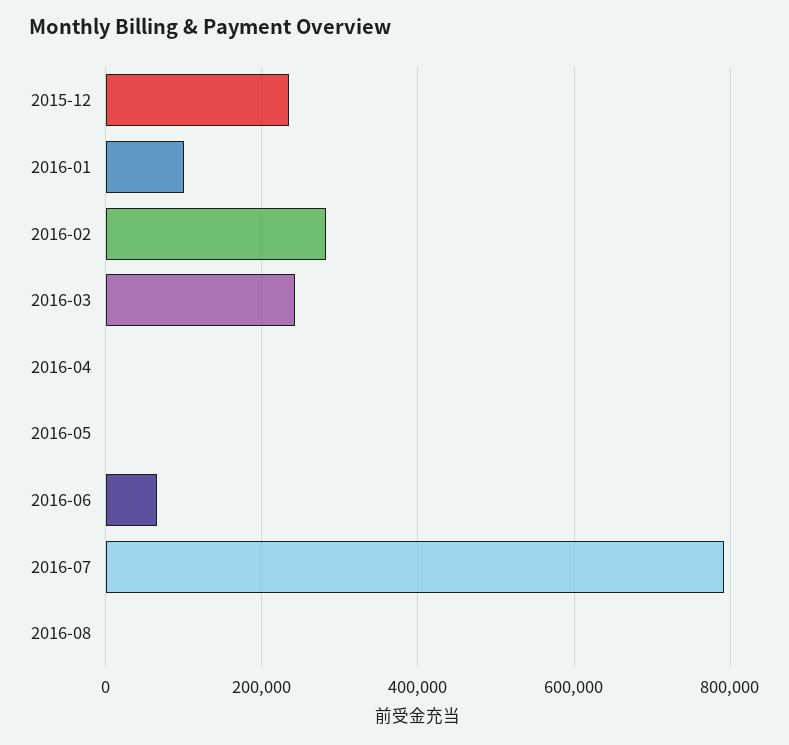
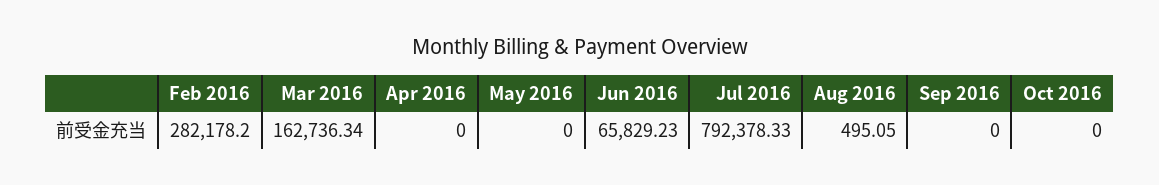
2015-12: 240000 -> none
2016-01: 100000 -> none
2016-03: 240000 -> 162736.34
Sep 2016: none -> 0
Oct 2016: none -> 0

